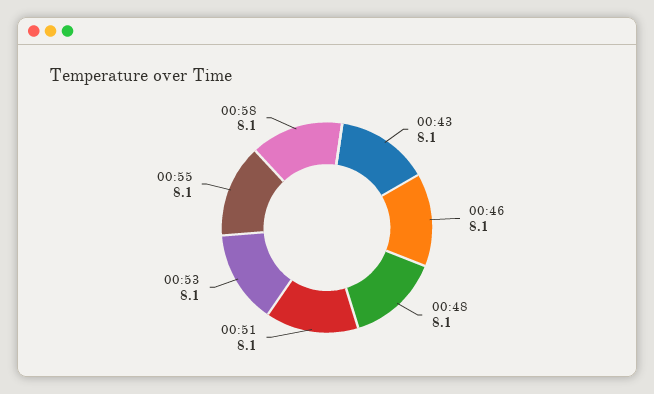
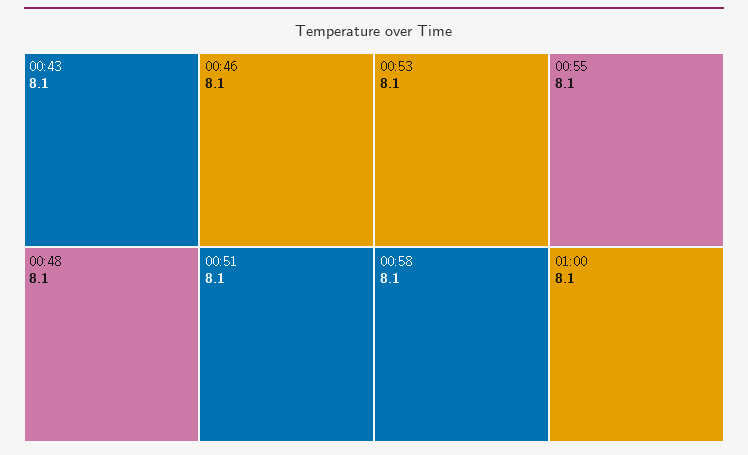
01:00: none -> 8.1

